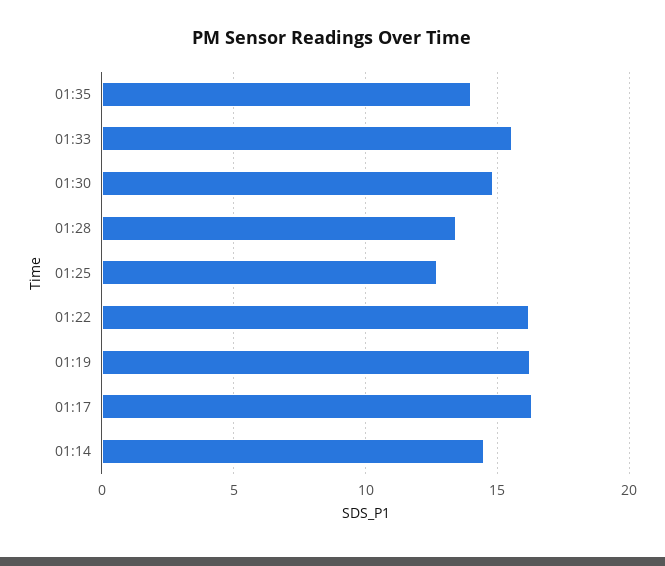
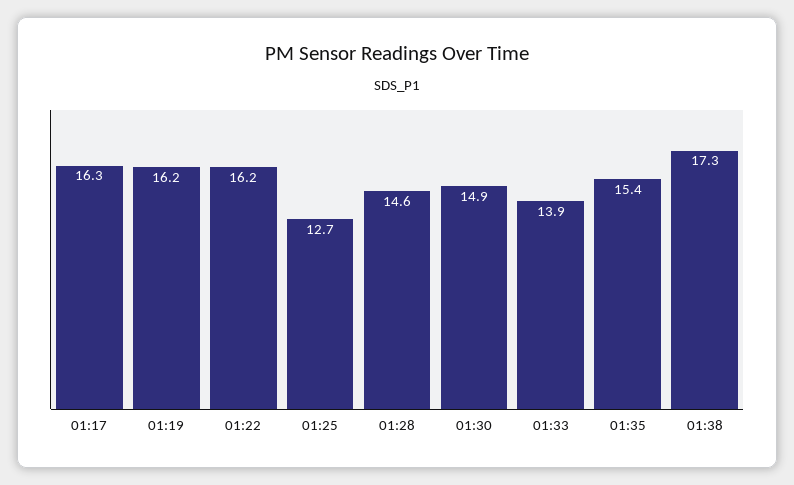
01:35: 14 -> 15.4
01:33: 15.5 -> 13.9
01:28: 13.5 -> 14.6
01:14: 14.5 -> none
01:38: none -> 17.3

